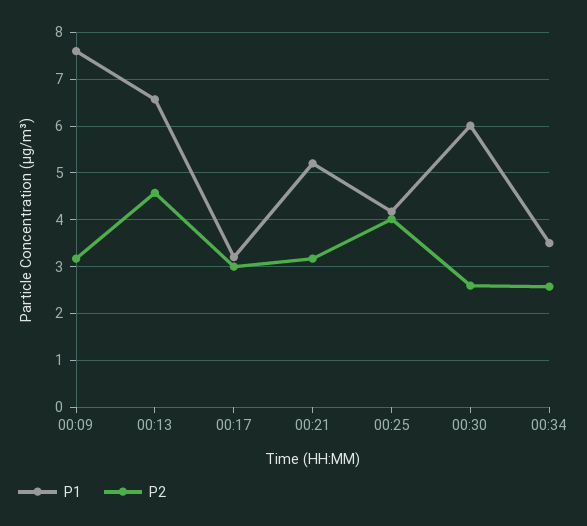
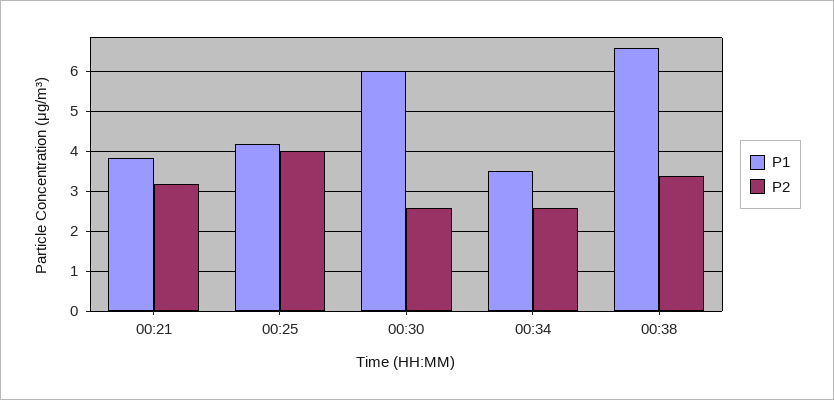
P1, 00:09: 7.6 -> none
P2, 00:09: 3.2 -> none
P1, 00:13: 6.6 -> none
P2, 00:13: 4.6 -> none
P1, 00:17: 3.2 -> none
P2, 00:17: 3 -> none
P1, 00:21: 5.2 -> 3.8
P1, 00:38: none -> 6.6
P2, 00:38: none -> 3.4

